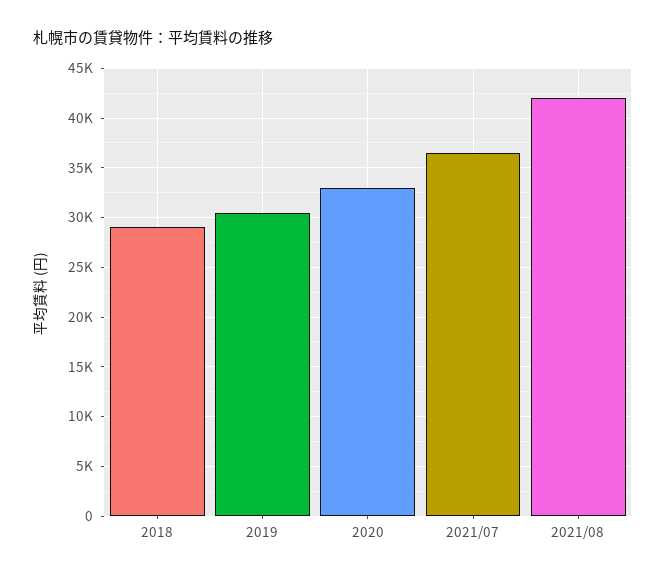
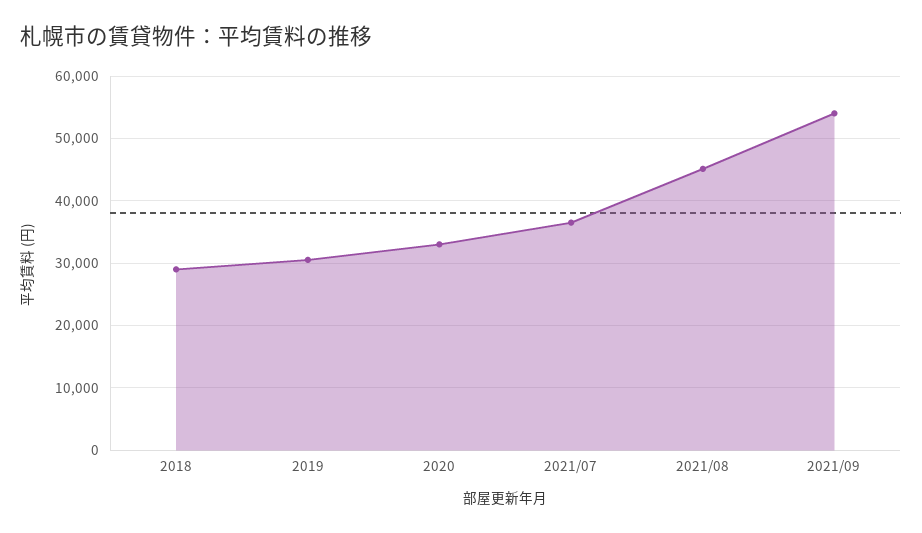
2021/08: 42000 -> 45000
2021/09: none -> 54000

